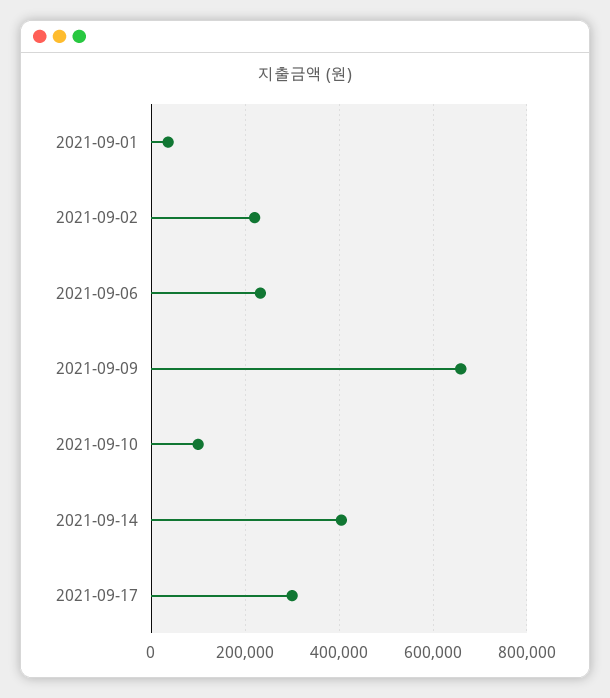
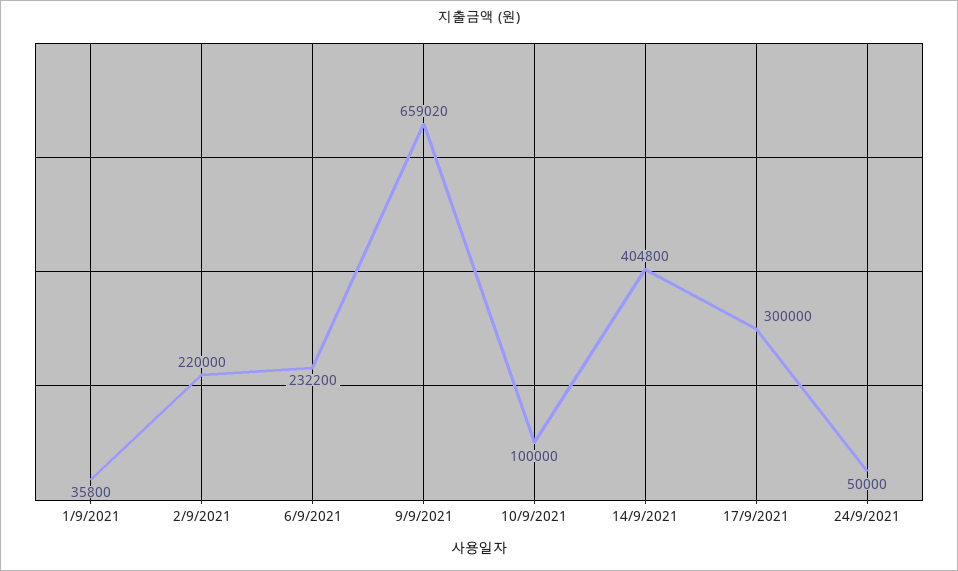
24/9/2021: none -> 50000

